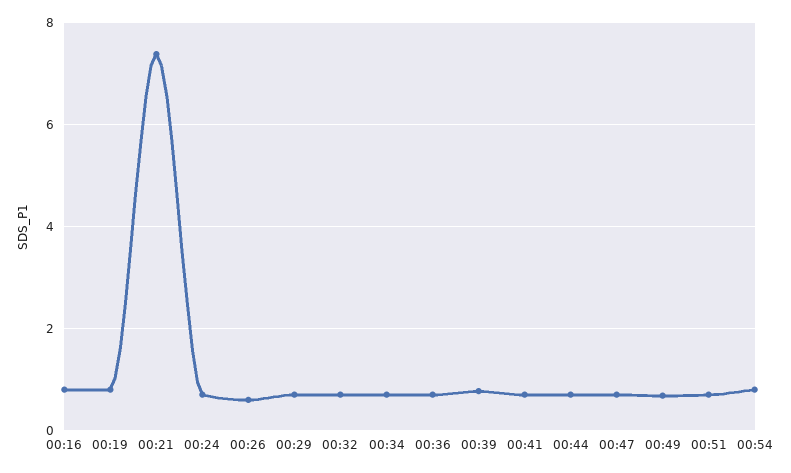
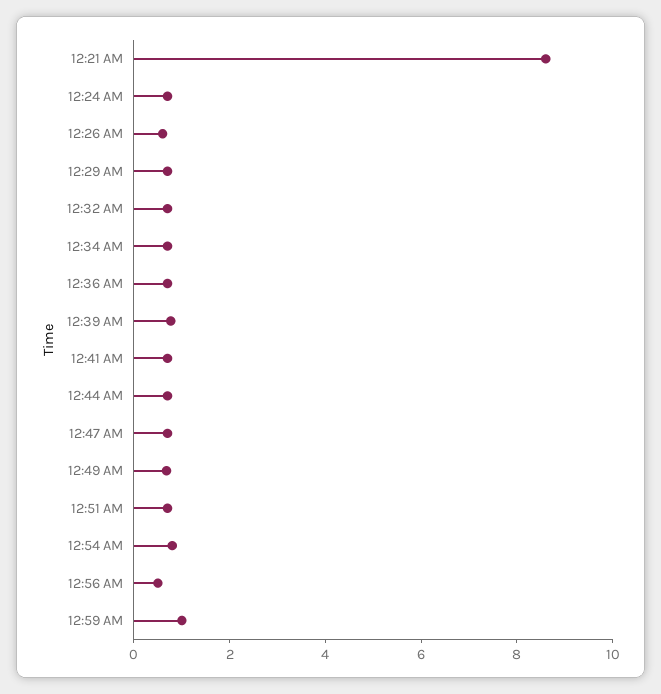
00:16: 0.8 -> none
00:19: 0.8 -> none
00:21: 7.4 -> 8.5
12:56 AM: none -> 0.5
12:59 AM: none -> 1

